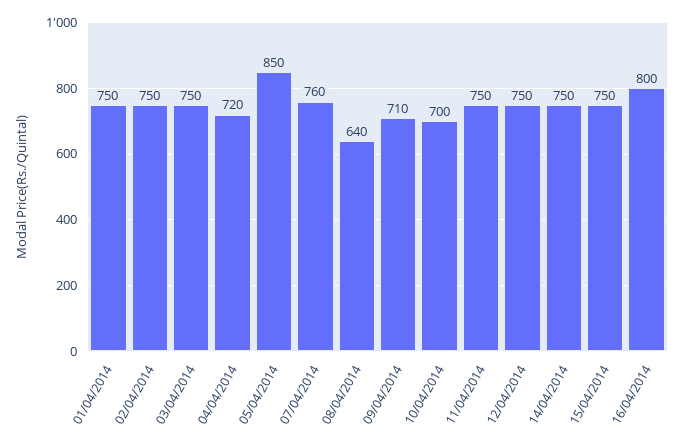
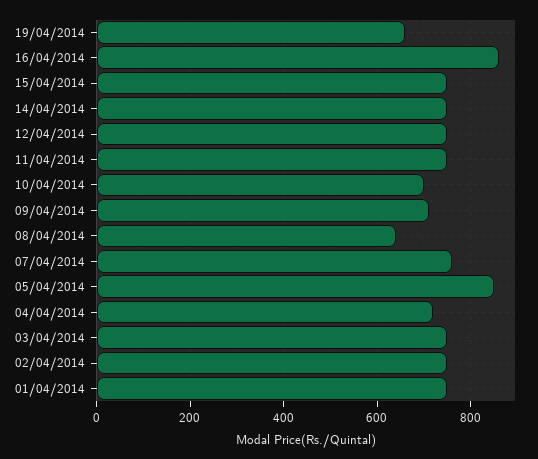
16/04/2014: 800 -> 860
19/04/2014: none -> 660

